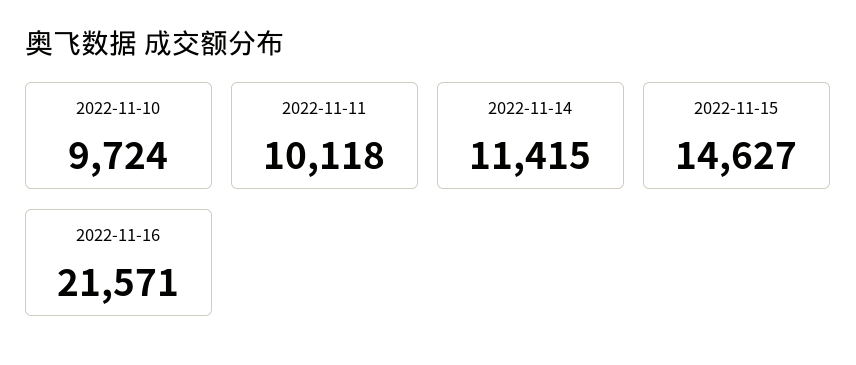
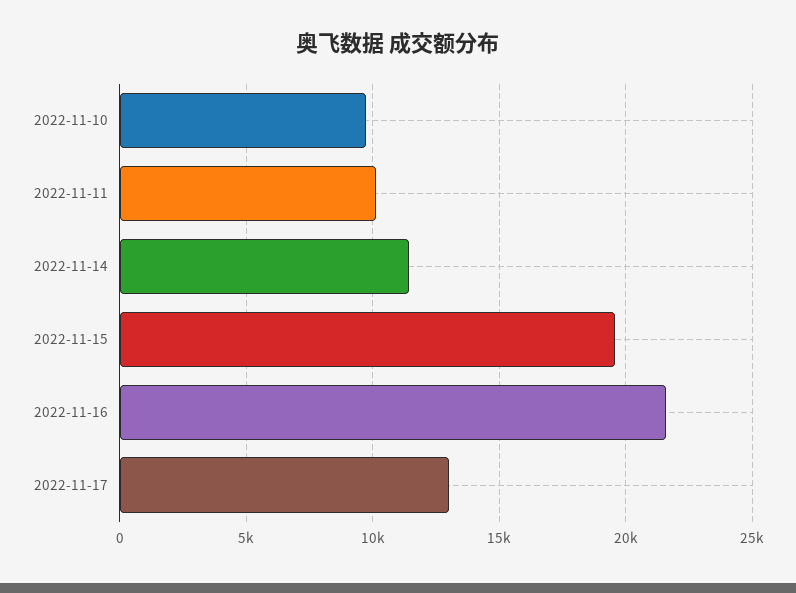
2022-11-15: 14627 -> 19500
2022-11-17: none -> 13000

